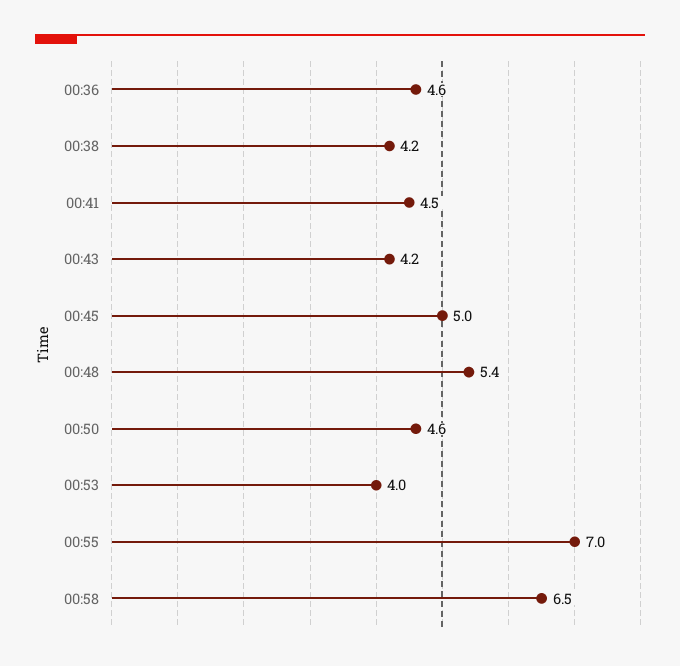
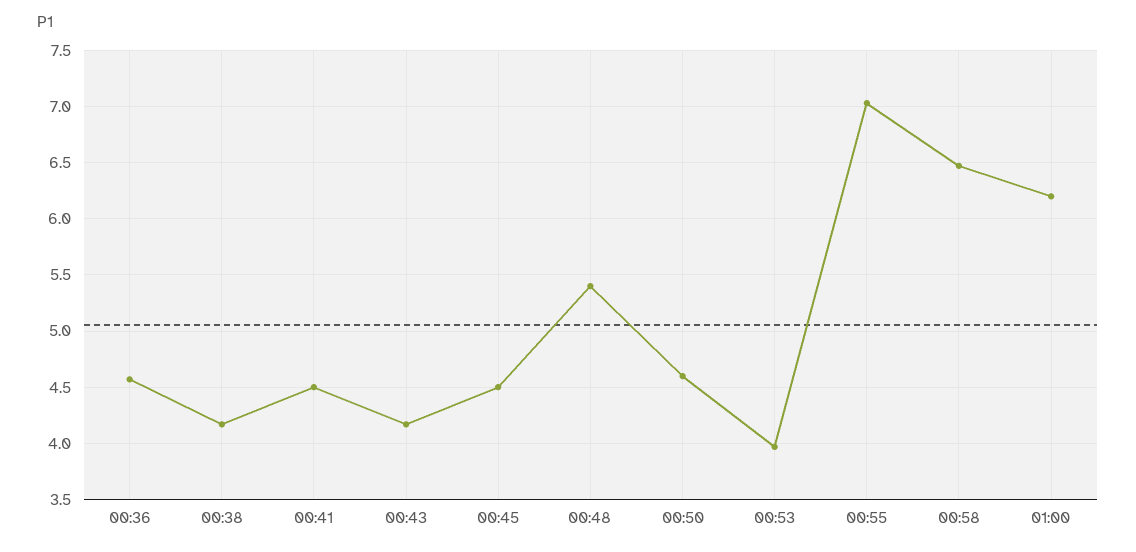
00:45: 5 -> 4.5
01:00: none -> 6.2

